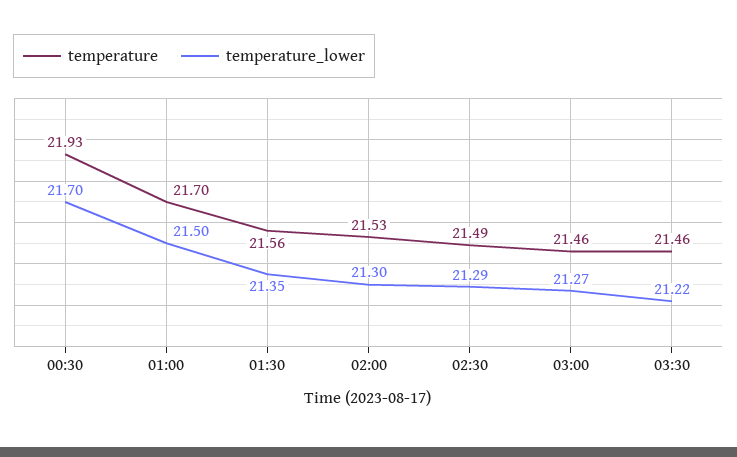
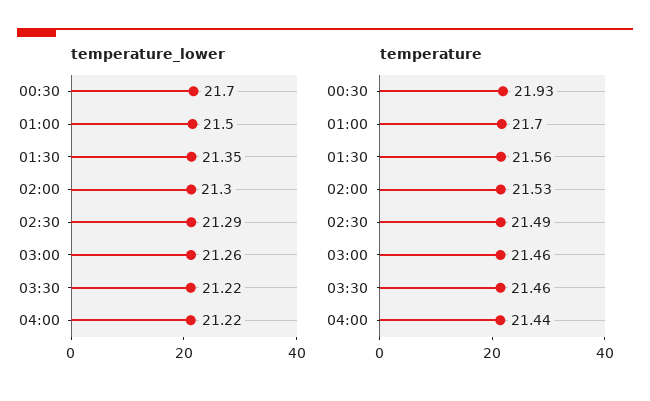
temperature_lower, 03:00: 21.27 -> 21.26
temperature_lower, 04:00: none -> 21.22
temperature, 04:00: none -> 21.44

